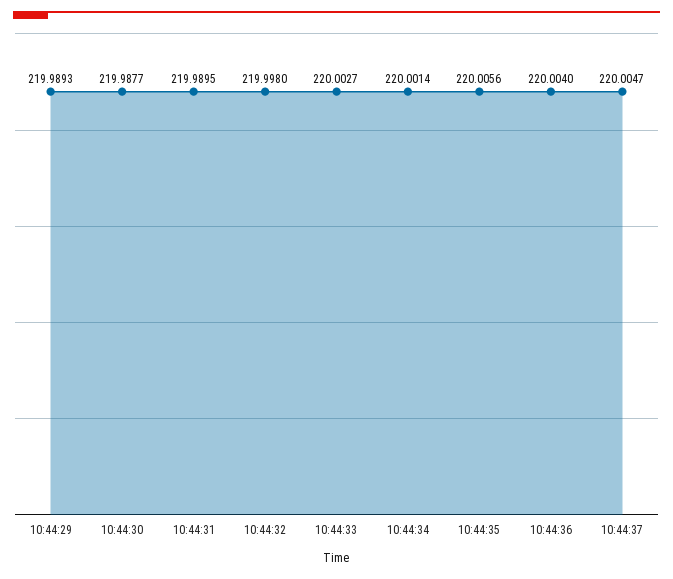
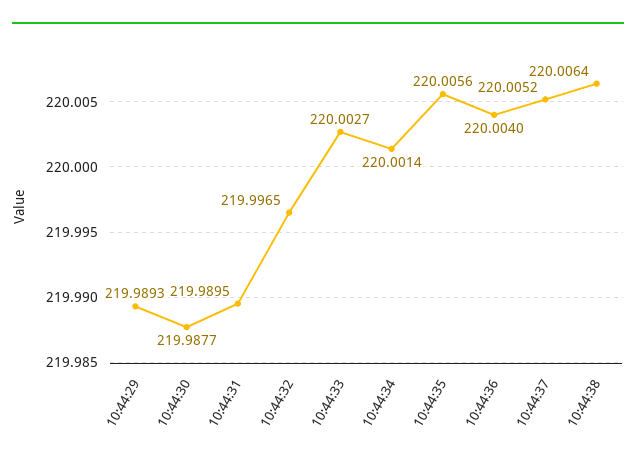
10:44:32: 219.998 -> 219.9965
10:44:37: 220.0047 -> 220.0052
10:44:38: none -> 220.0064

